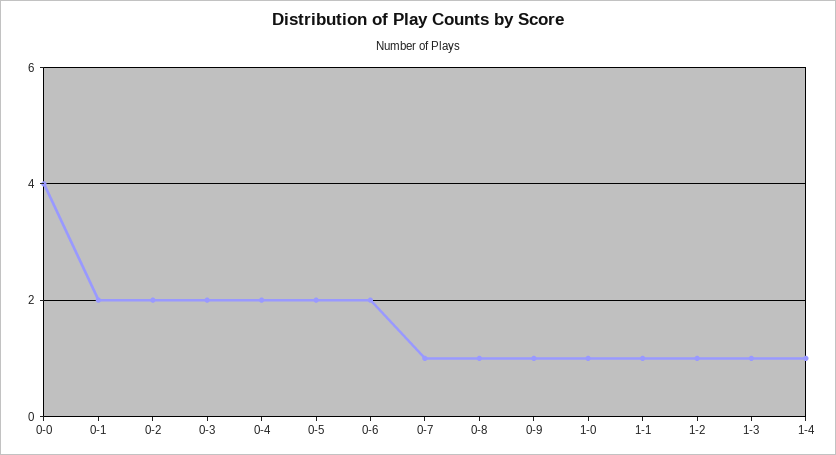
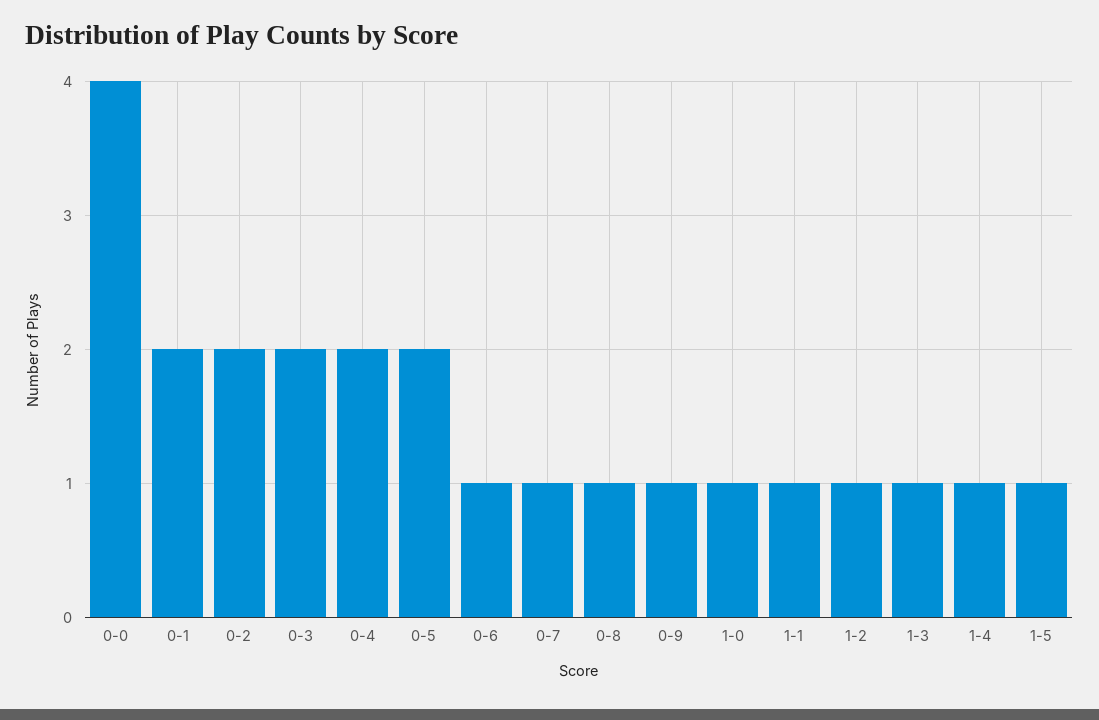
0-6: 2 -> 1
1-5: none -> 1

